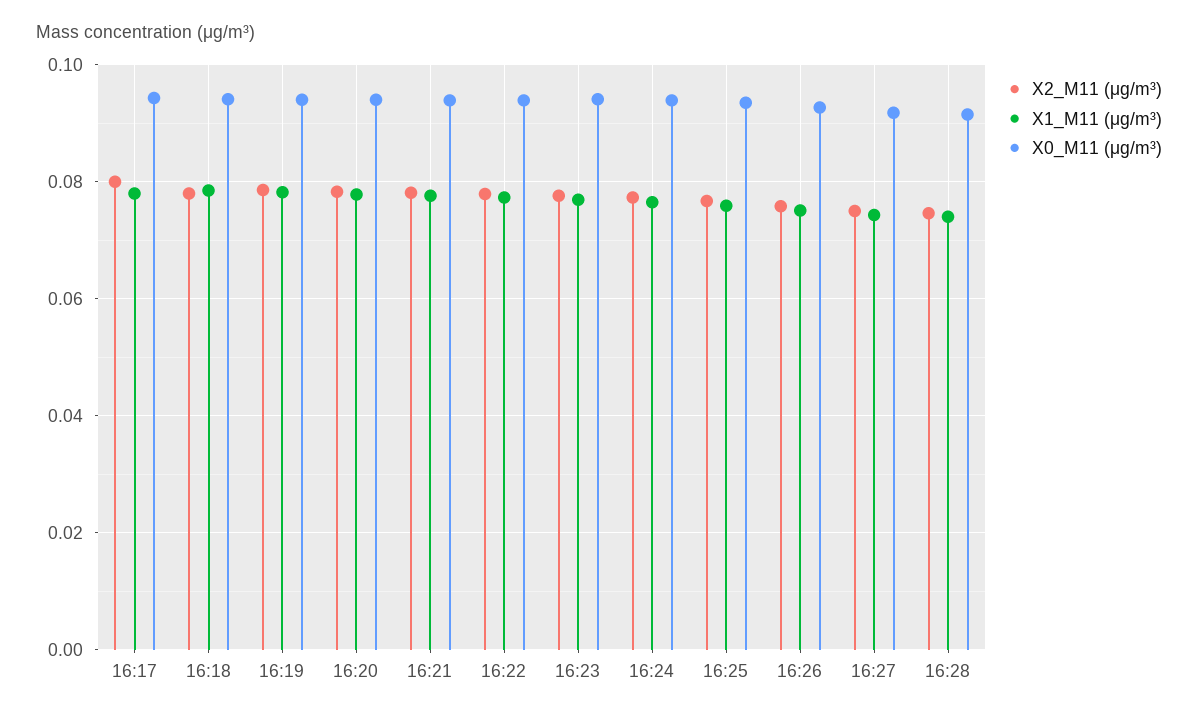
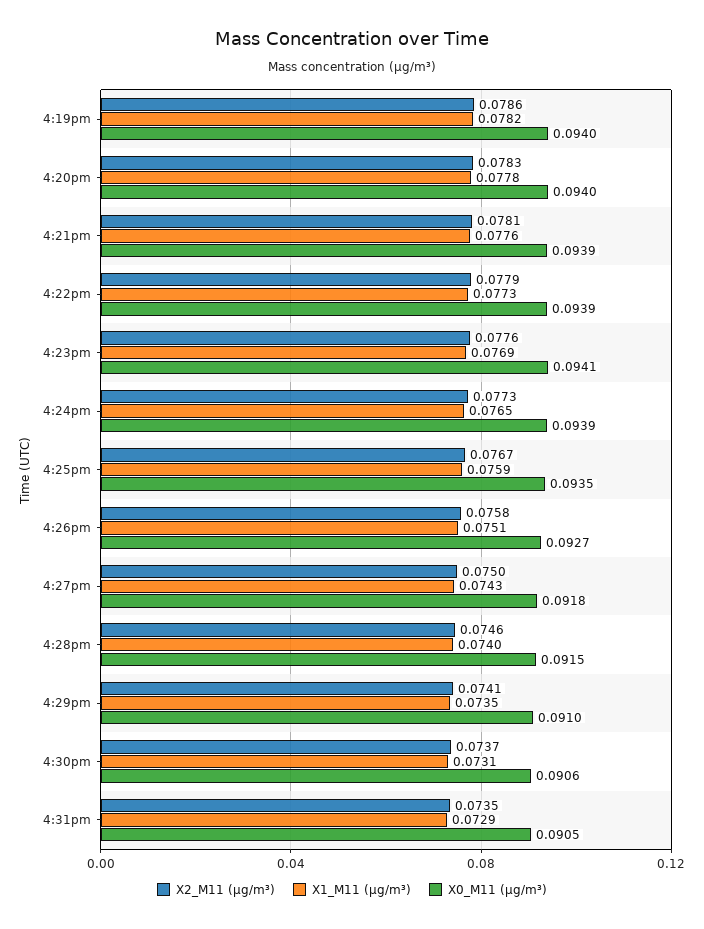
X2_M11 (μg/m³), 16:17: 0.08 -> none
X1_M11 (μg/m³), 16:17: 0.078 -> none
X0_M11 (μg/m³), 16:17: 0.094 -> none
X2_M11 (μg/m³), 16:18: 0.078 -> none
X1_M11 (μg/m³), 16:18: 0.078 -> none
X0_M11 (μg/m³), 16:18: 0.094 -> none
X2_M11 (μg/m³), 4:29pm: none -> 0.0741
X1_M11 (μg/m³), 4:29pm: none -> 0.0735
X0_M11 (μg/m³), 4:29pm: none -> 0.091
X2_M11 (μg/m³), 4:30pm: none -> 0.0737
X1_M11 (μg/m³), 4:30pm: none -> 0.0731
X0_M11 (μg/m³), 4:30pm: none -> 0.0906
X2_M11 (μg/m³), 4:31pm: none -> 0.0735
X1_M11 (μg/m³), 4:31pm: none -> 0.0729
X0_M11 (μg/m³), 4:31pm: none -> 0.0905

